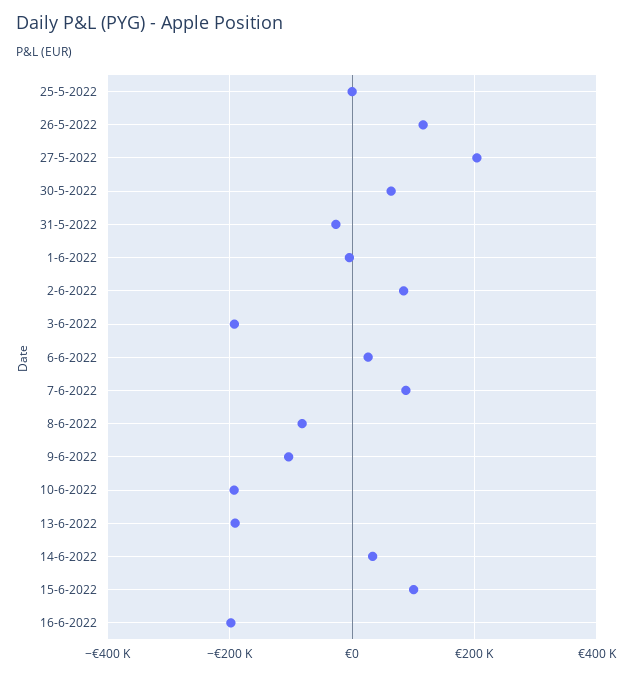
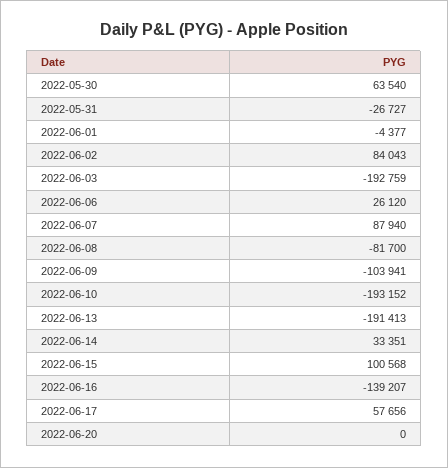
25-5-2022: 0 -> none
26-5-2022: 120000 -> none
27-5-2022: 200000 -> none
16-6-2022: -200000 -> -139207
2022-06-17: none -> 57656
2022-06-20: none -> 0

